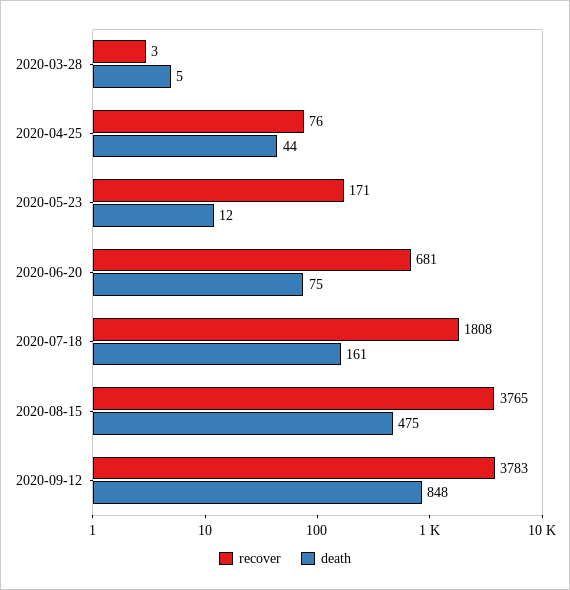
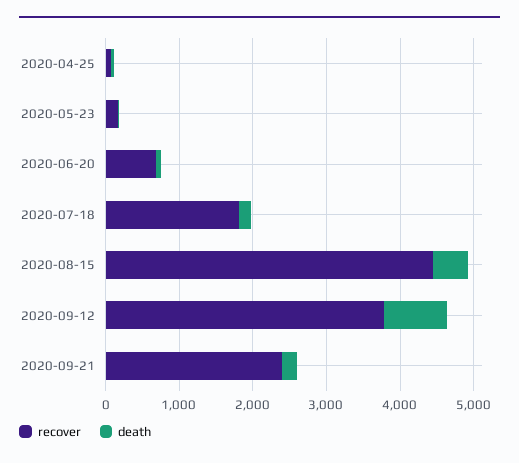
recover, 2020-03-28: 3 -> none
death, 2020-03-28: 5 -> none
recover, 2020-08-15: 3765 -> 4400
recover, 2020-09-21: none -> 2400
death, 2020-09-21: none -> 200

